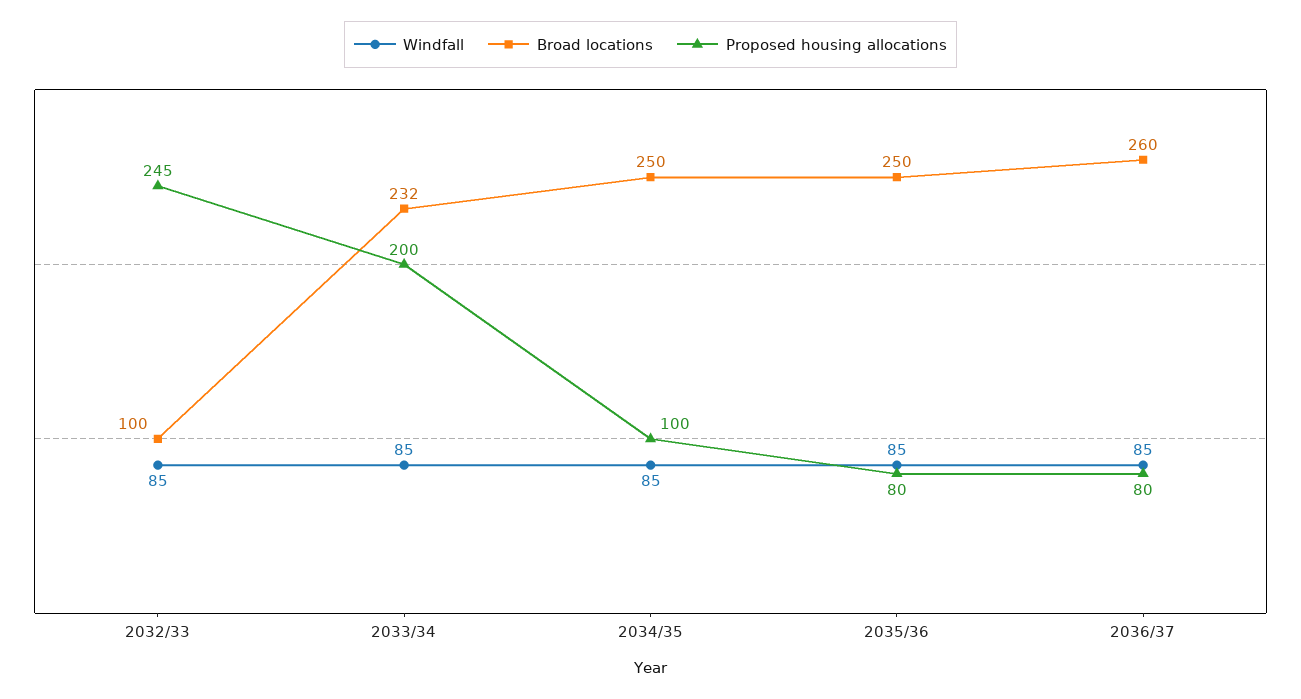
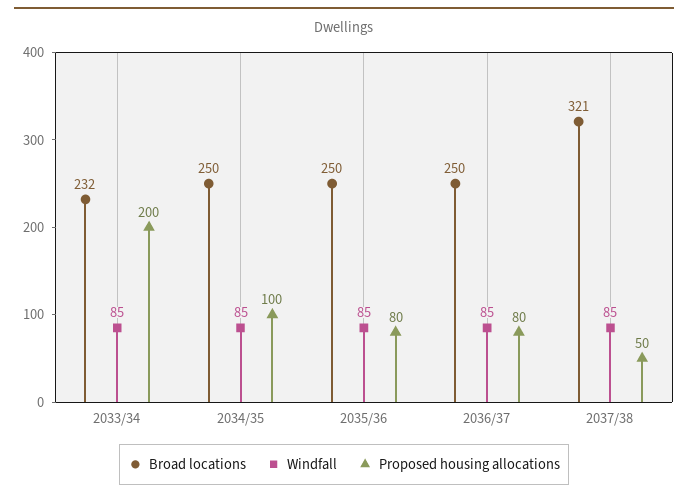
Windfall, 2032/33: 85 -> none
Broad locations, 2032/33: 100 -> none
Proposed housing allocations, 2032/33: 245 -> none
Broad locations, 2036/37: 260 -> 250
Broad locations, 2037/38: none -> 321
Windfall, 2037/38: none -> 85
Proposed housing allocations, 2037/38: none -> 50

